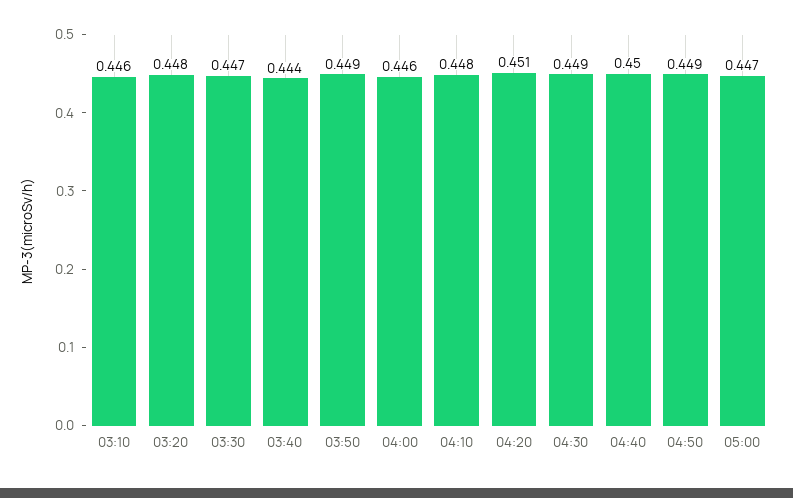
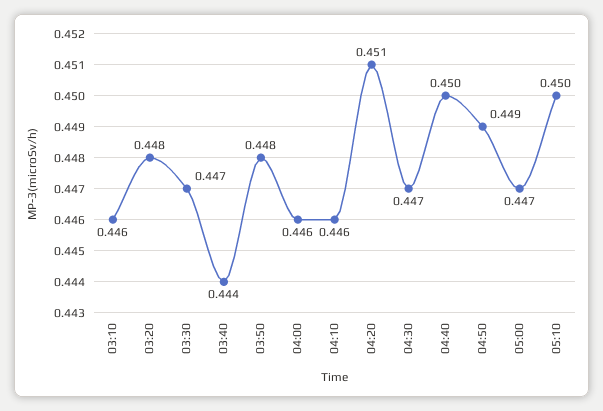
03:50: 0.449 -> 0.448
04:10: 0.448 -> 0.446
04:30: 0.449 -> 0.447
05:10: none -> 0.45

